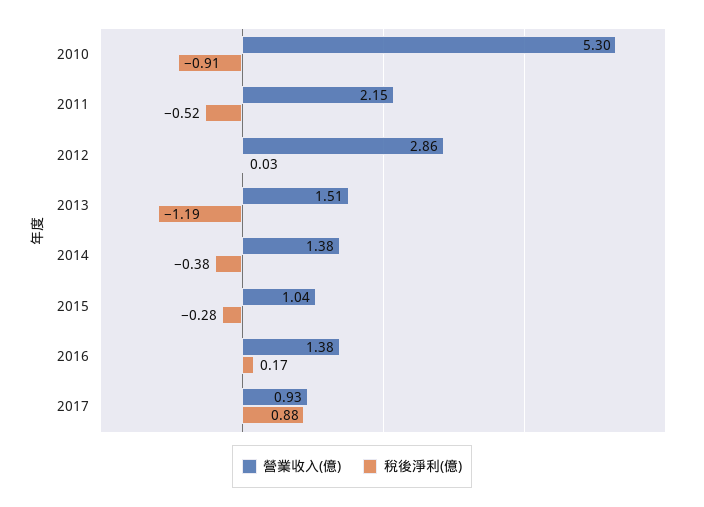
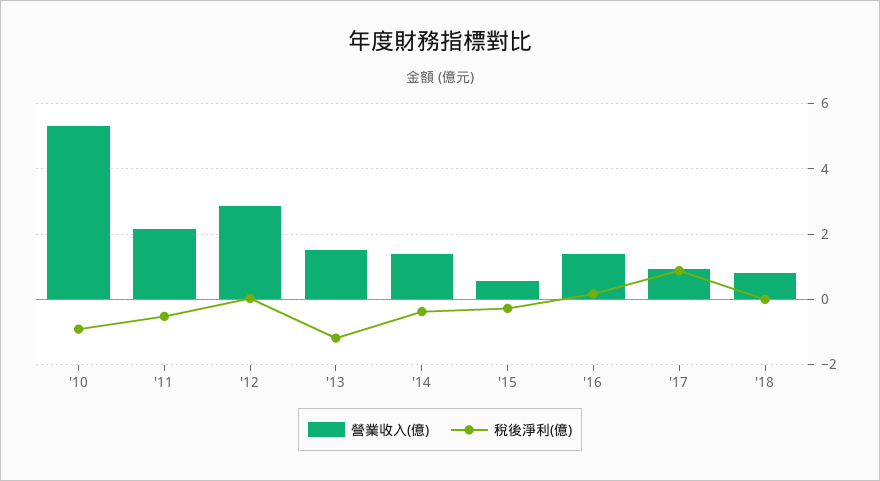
營業收入(億), 2015: 1.04 -> 0.6
營業收入(億), '18: none -> 0.8
稅後淨利(億), '18: none -> 0

